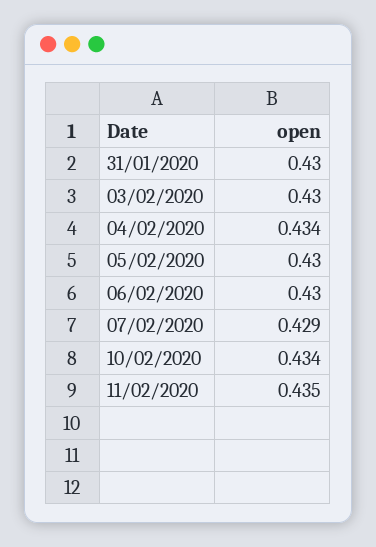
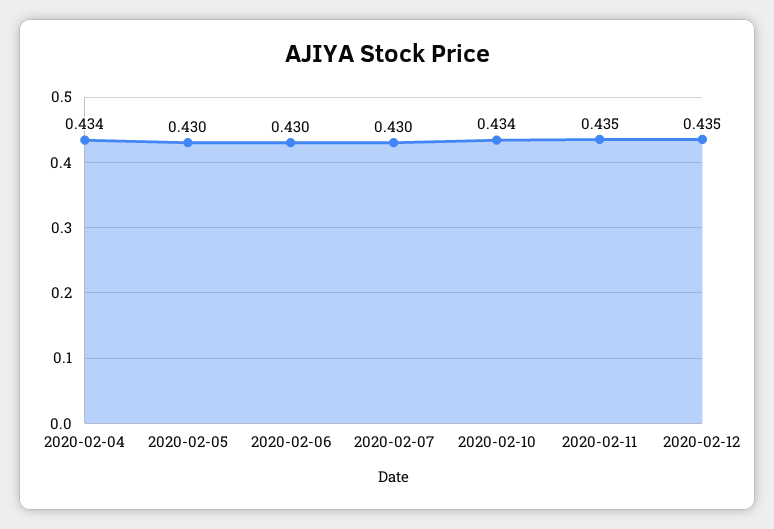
31/01/2020: 0.43 -> none
03/02/2020: 0.43 -> none
07/02/2020: 0.429 -> 0.43
2020-02-12: none -> 0.435

